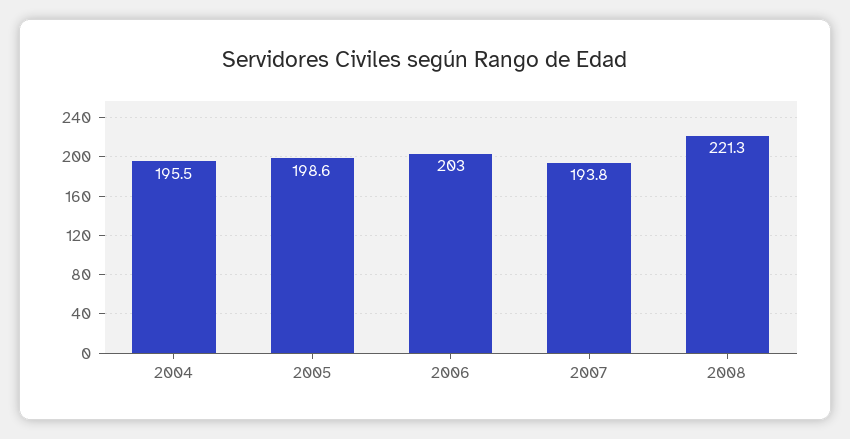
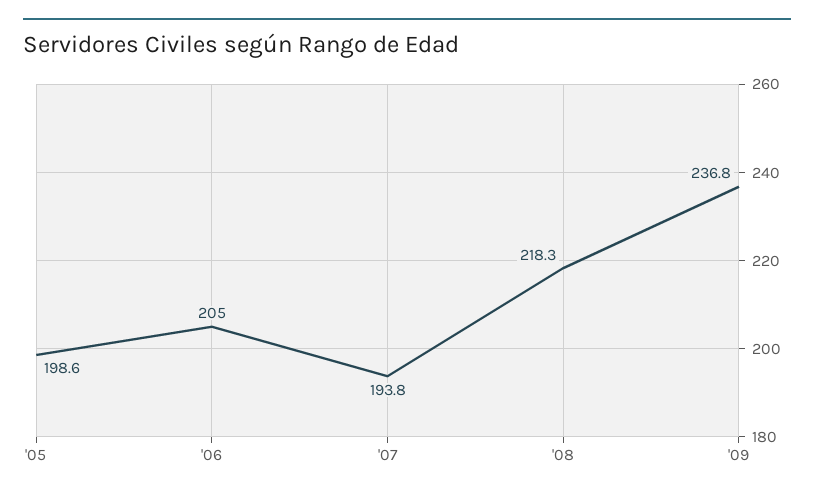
2004: 195.5 -> none
2006: 203 -> 205
2008: 221.3 -> 218.3
'09: none -> 236.8

